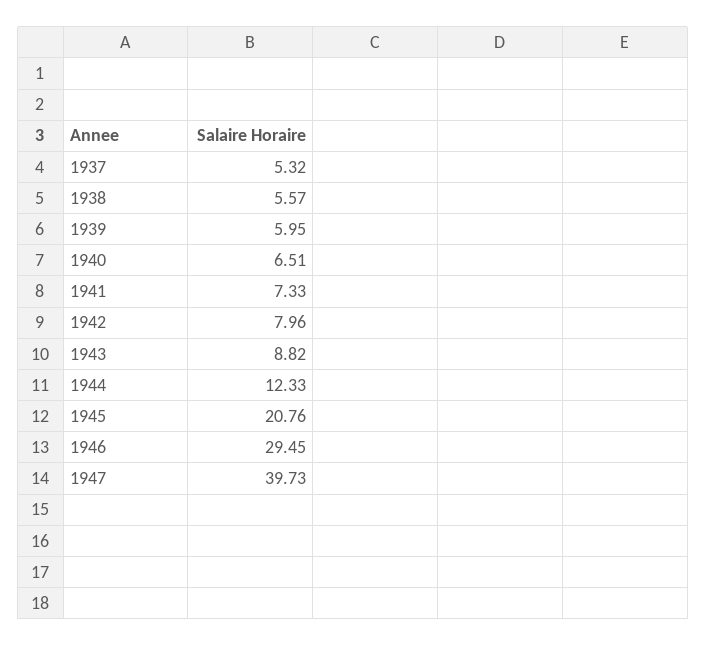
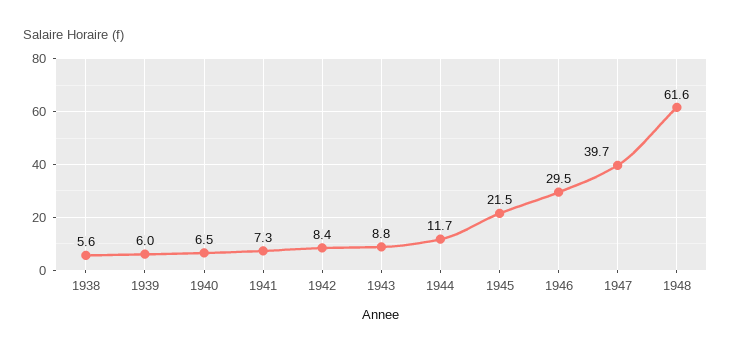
1937: 5.32 -> none
1942: 7.96 -> 8.4
1944: 12.33 -> 11.7
1945: 20.76 -> 21.5
1948: none -> 61.6

